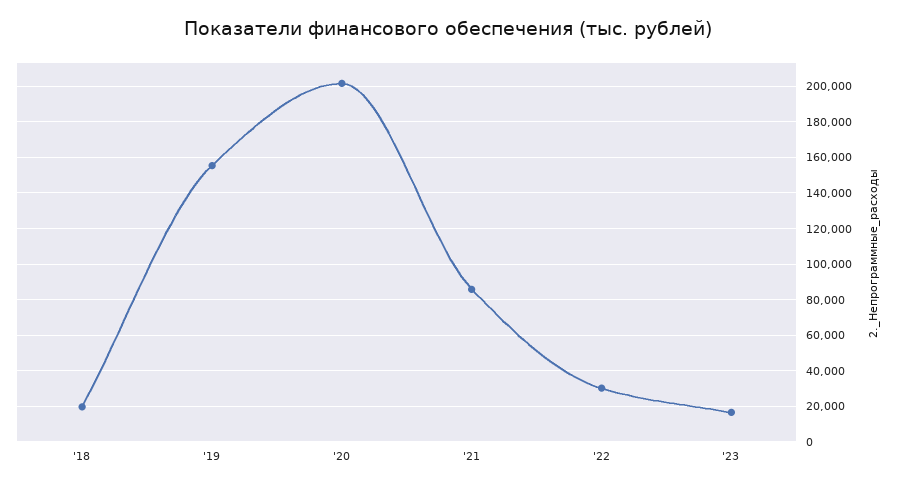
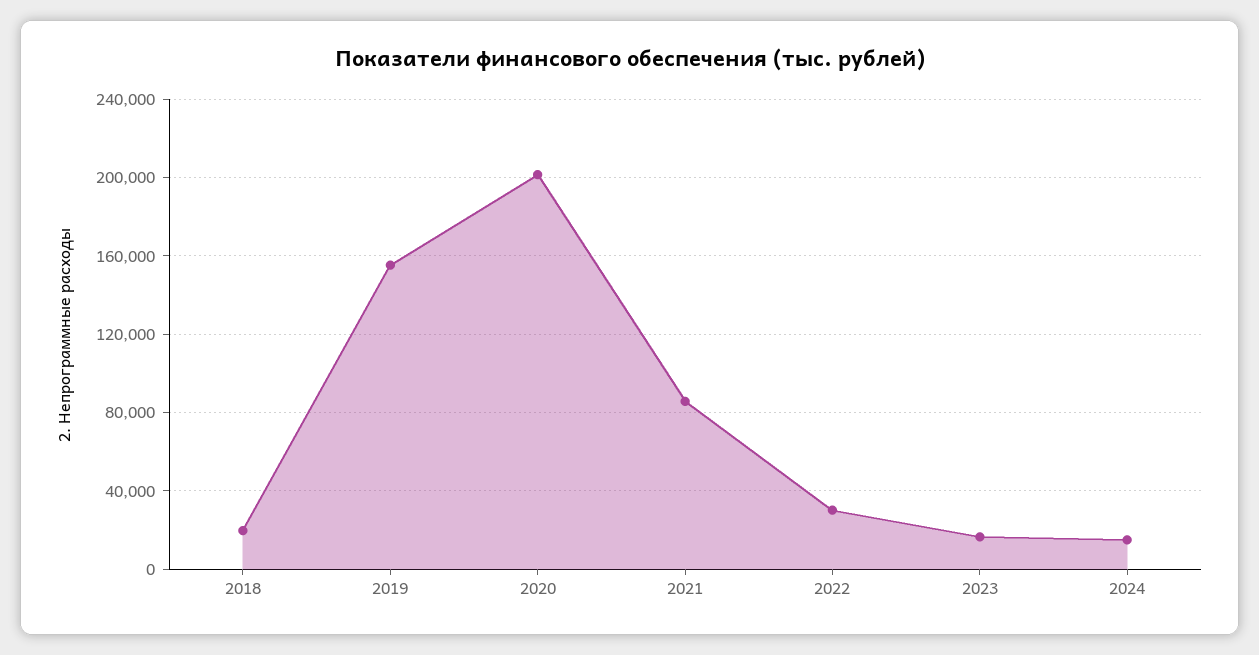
2024: none -> 15000

